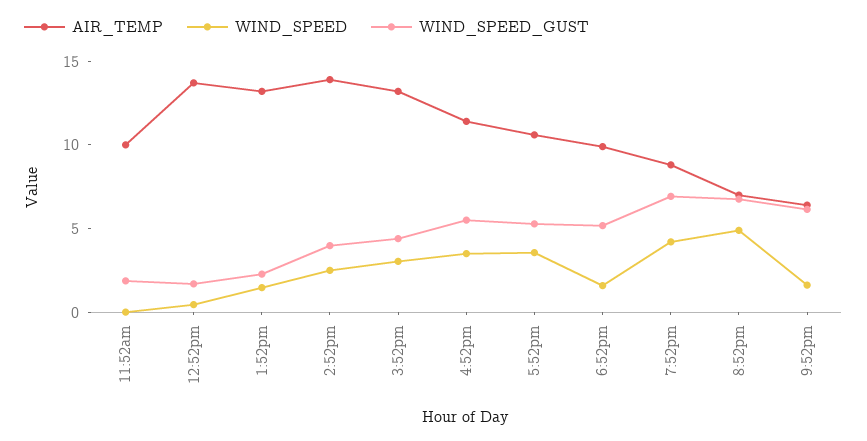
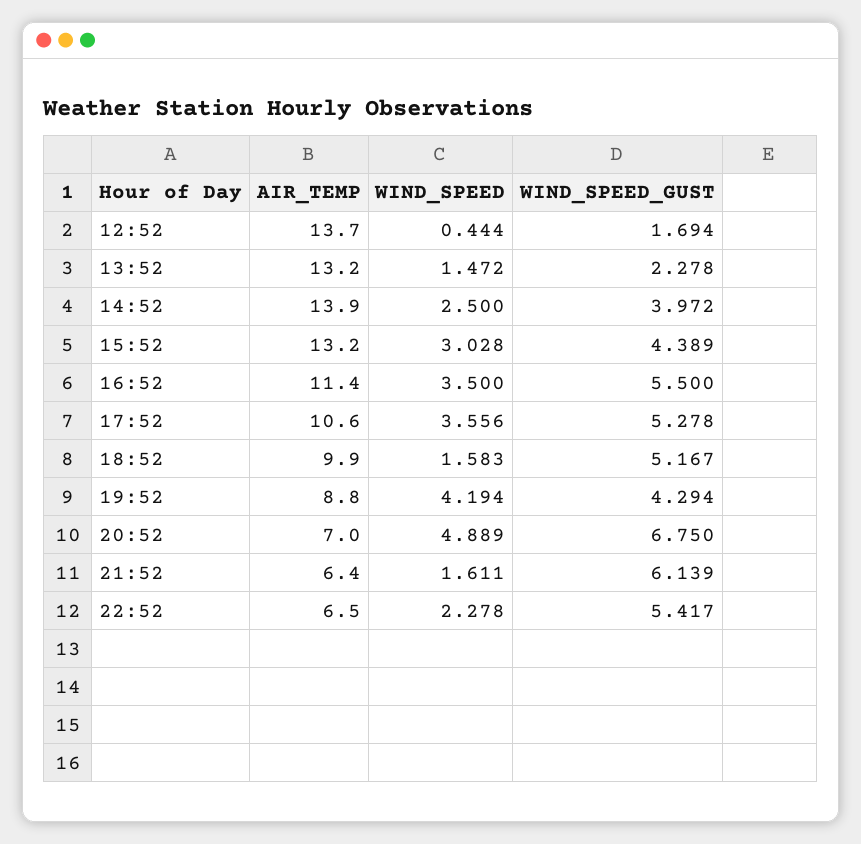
AIR_TEMP, 11:52am: 10 -> none
WIND_SPEED, 11:52am: 0 -> none
WIND_SPEED_GUST, 11:52am: 2 -> none
WIND_SPEED_GUST, 7:52pm: 7 -> 4.294
AIR_TEMP, 22:52: none -> 6.5
WIND_SPEED, 22:52: none -> 2.278
WIND_SPEED_GUST, 22:52: none -> 5.417

